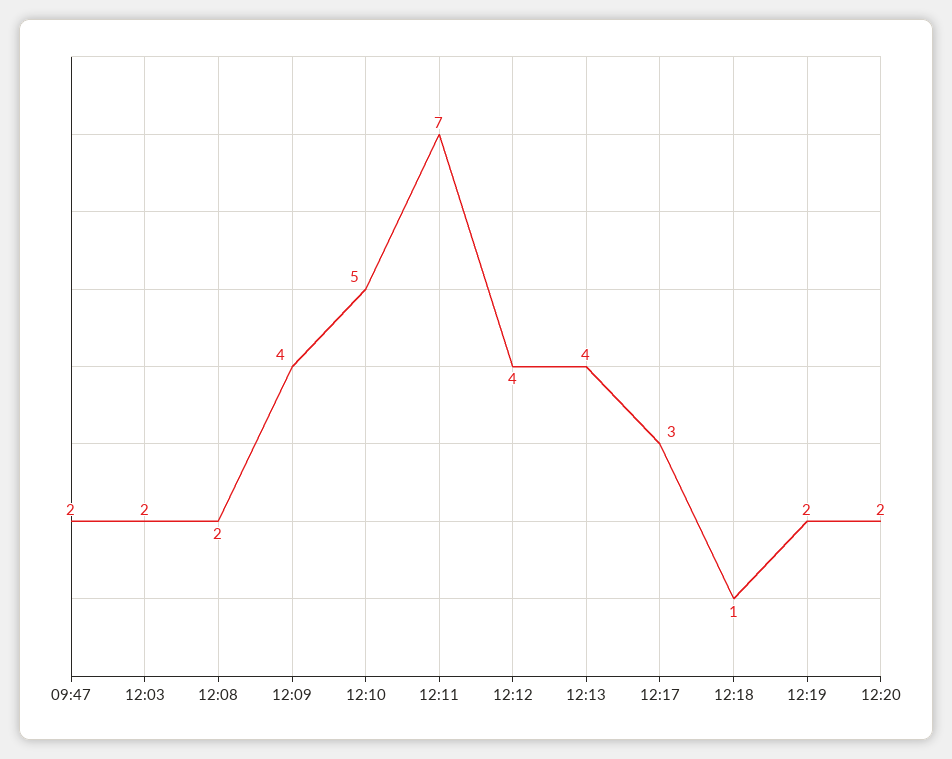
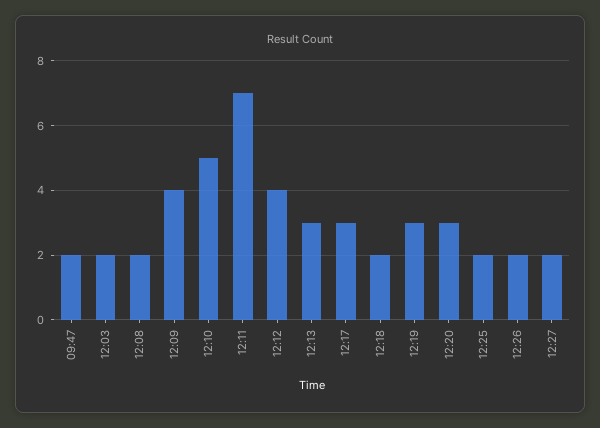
12:13: 4 -> 3
12:18: 1 -> 2
12:19: 2 -> 3
12:20: 2 -> 3
12:25: none -> 2
12:26: none -> 2
12:27: none -> 2

